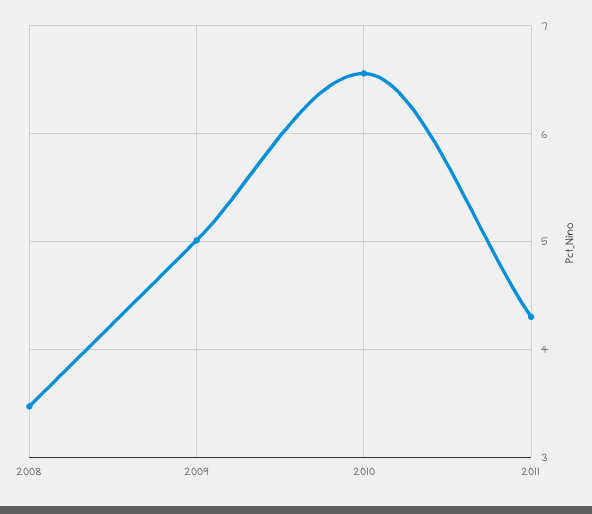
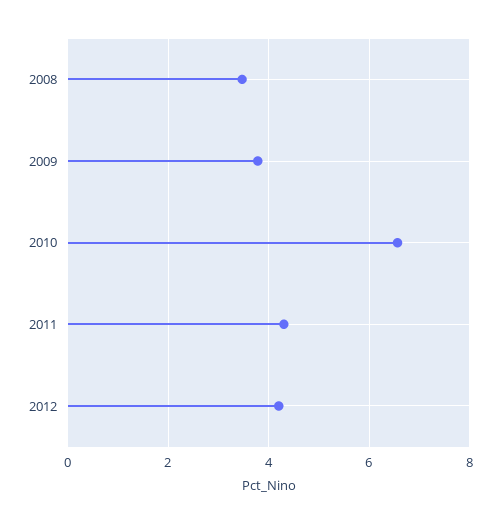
2009: 5 -> 3.8
2012: none -> 4.2

